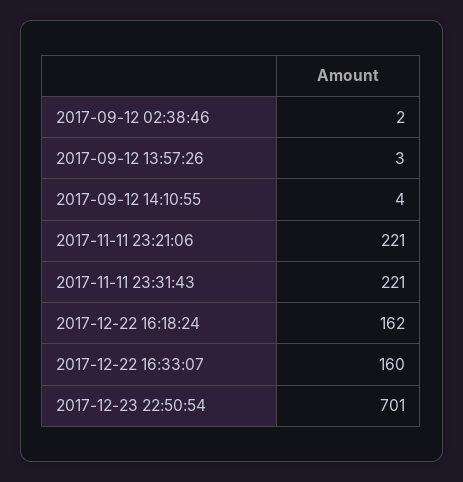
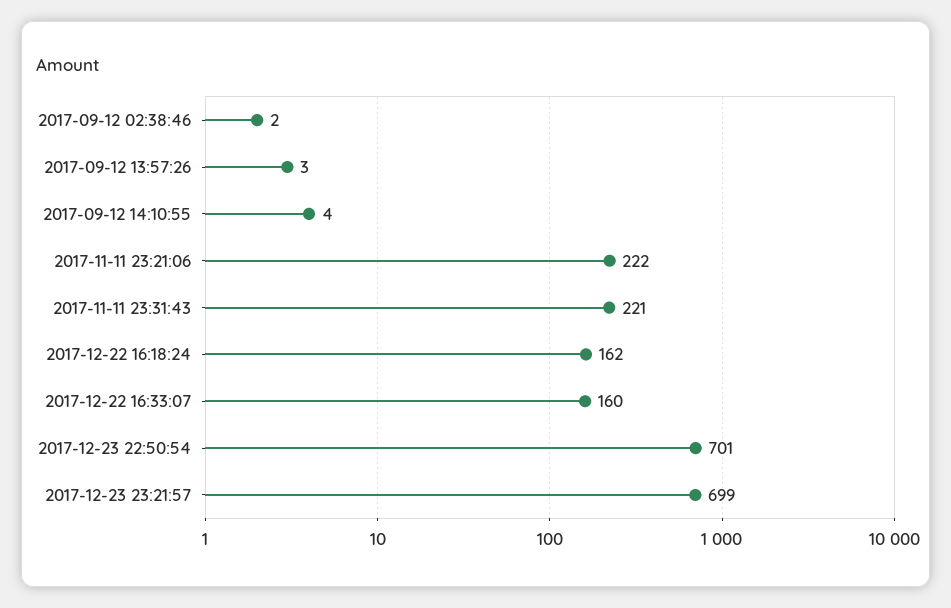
2017-11-11 23:21:06: 221 -> 222
2017-12-23 23:21:57: none -> 699

